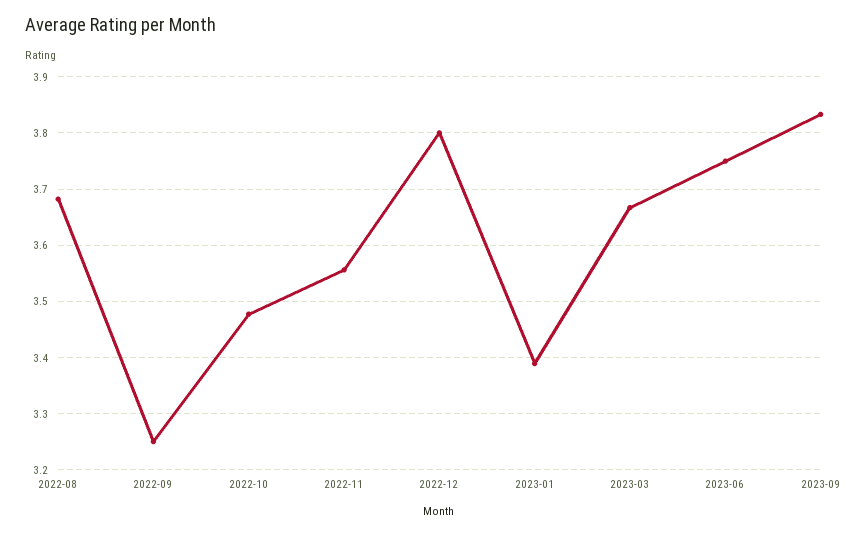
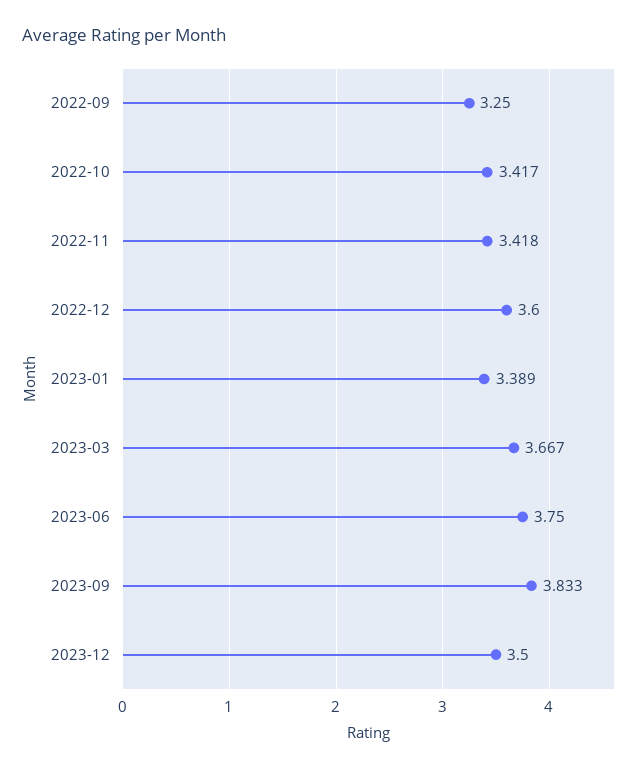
2022-08: 3.68 -> none
2022-10: 3.48 -> 3.417
2022-11: 3.56 -> 3.418
2022-12: 3.8 -> 3.6
2023-12: none -> 3.5

